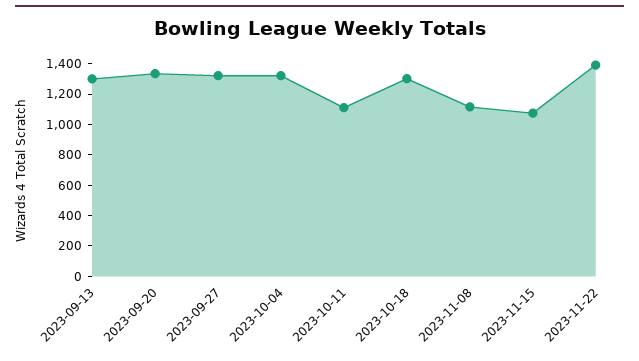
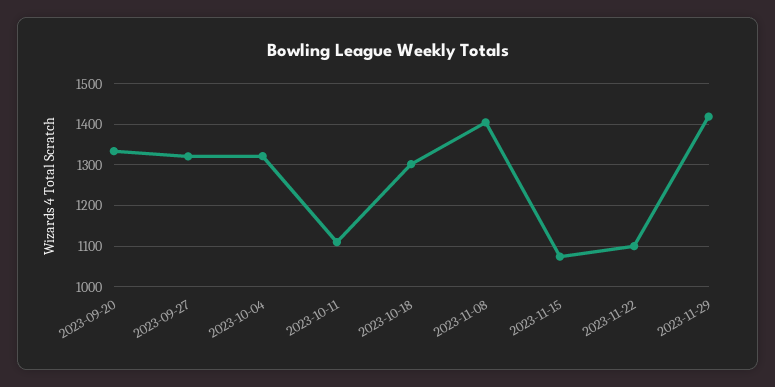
2023-09-13: 1300 -> none
2023-11-08: 1100 -> 1400
2023-11-22: 1400 -> 1100
2023-11-29: none -> 1420

